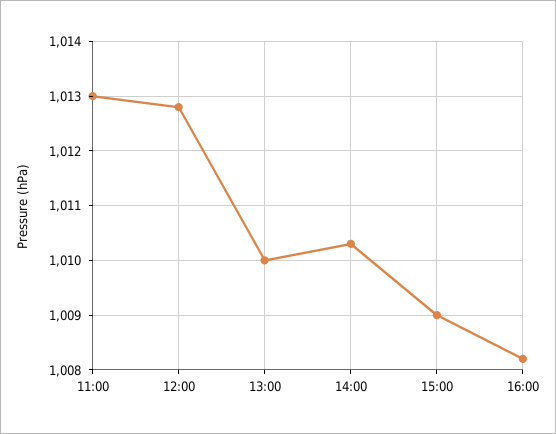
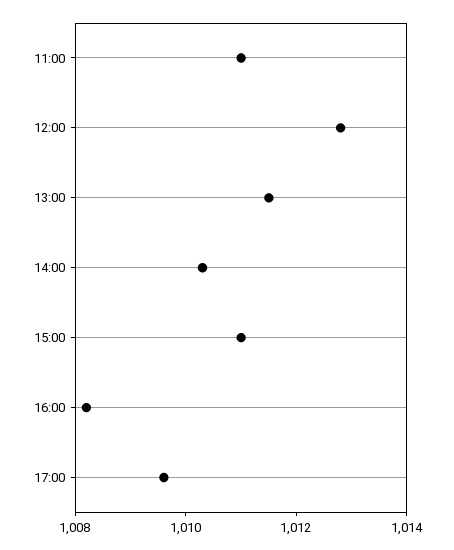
11:00: 1013 -> 1011
13:00: 1010 -> 1011.5
15:00: 1009 -> 1011
17:00: none -> 1009.5

